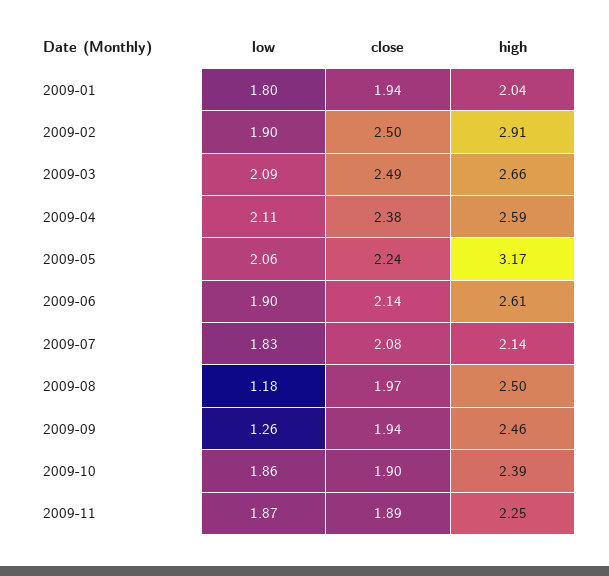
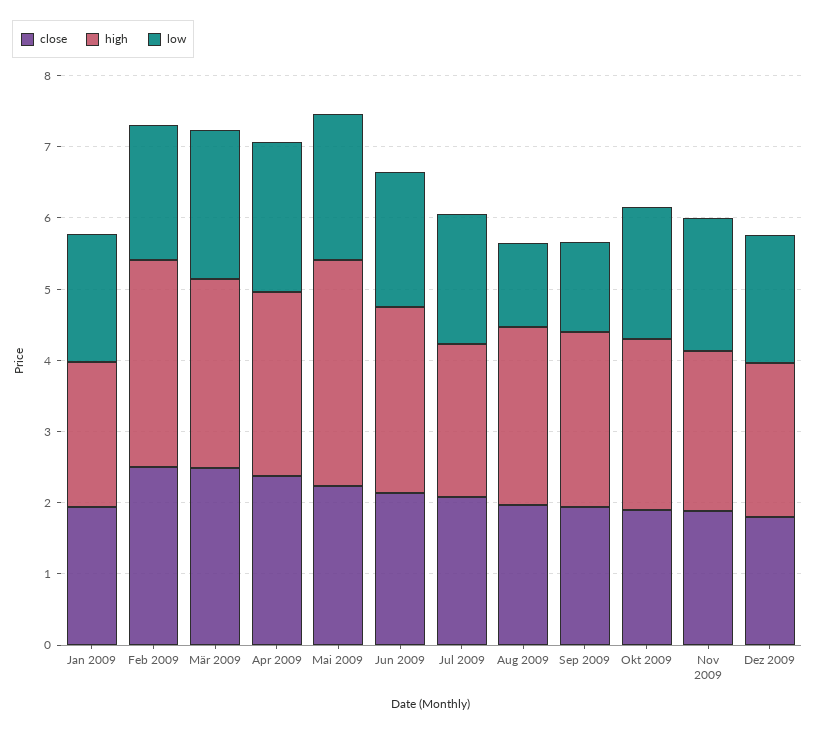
close, Dez 2009: none -> 1.8
high, Dez 2009: none -> 2.2
low, Dez 2009: none -> 1.8

